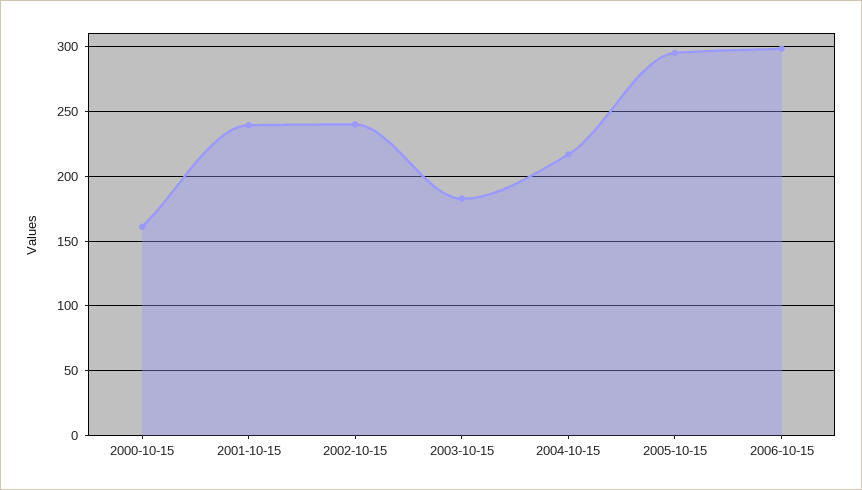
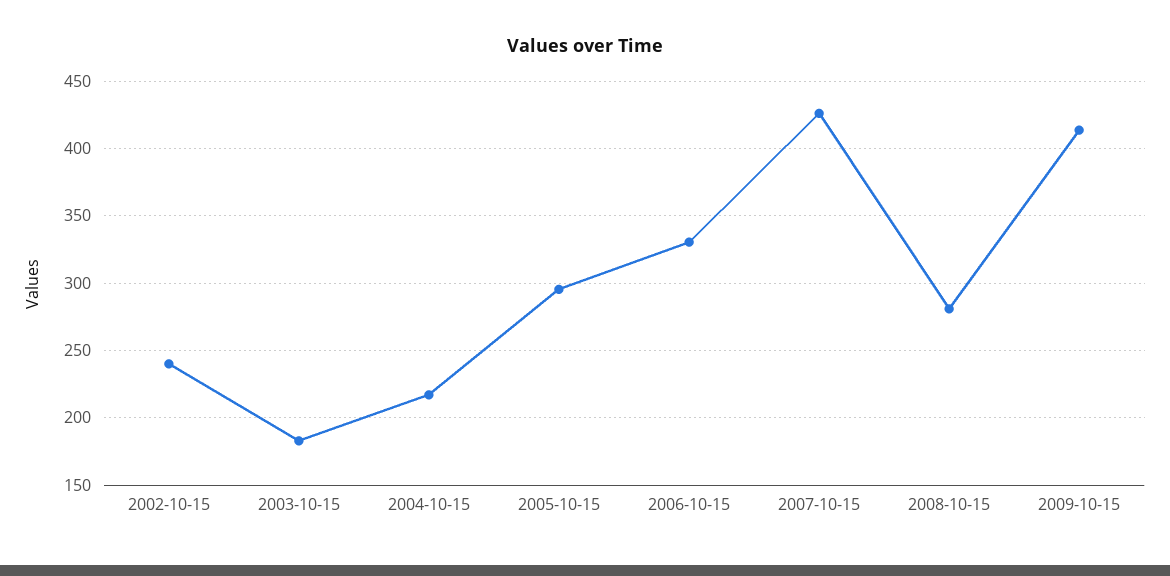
2000-10-15: 160 -> none
2001-10-15: 240 -> none
2006-10-15: 300 -> 330
2007-10-15: none -> 425
2008-10-15: none -> 280
2009-10-15: none -> 415

